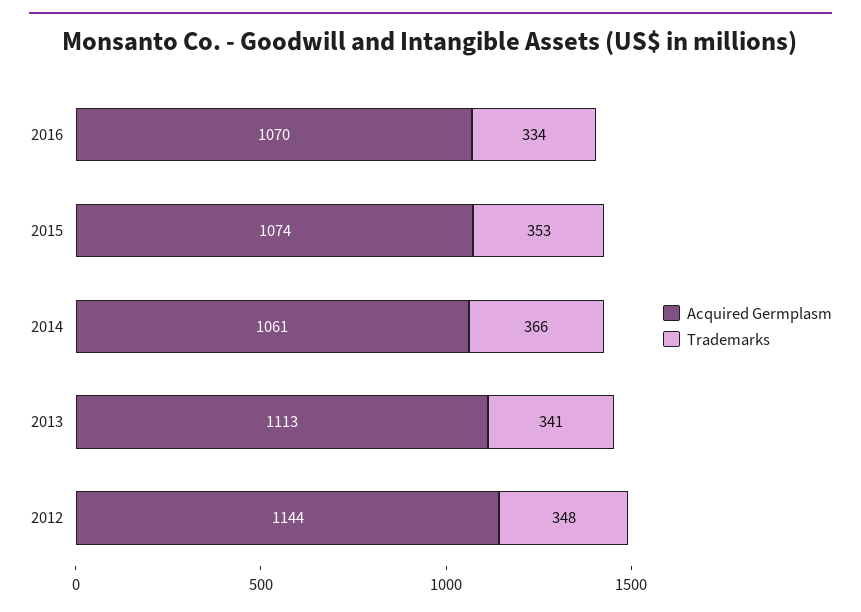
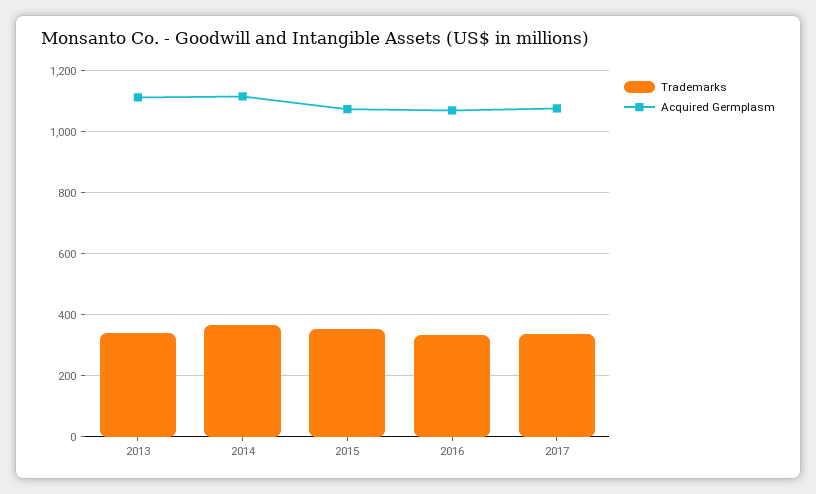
Acquired Germplasm, 2014: 1061 -> 1120
Acquired Germplasm, 2012: 1144 -> none
Trademarks, 2012: 348 -> none
Trademarks, 2017: none -> 340
Acquired Germplasm, 2017: none -> 1080

